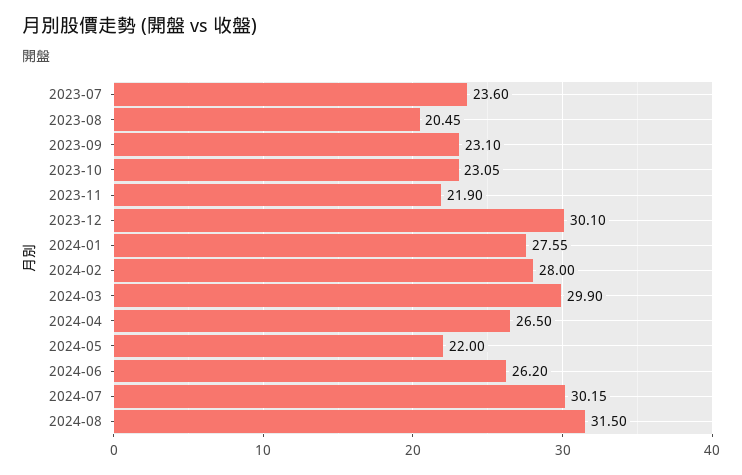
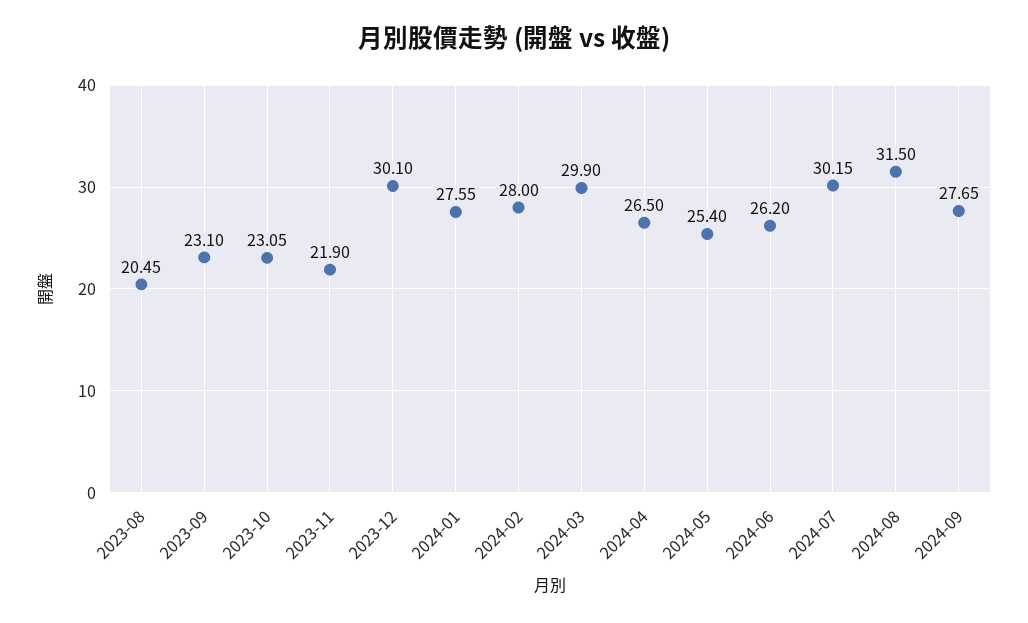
2023-07: 23.6 -> none
2024-05: 22 -> 25.4
2024-09: none -> 27.65

